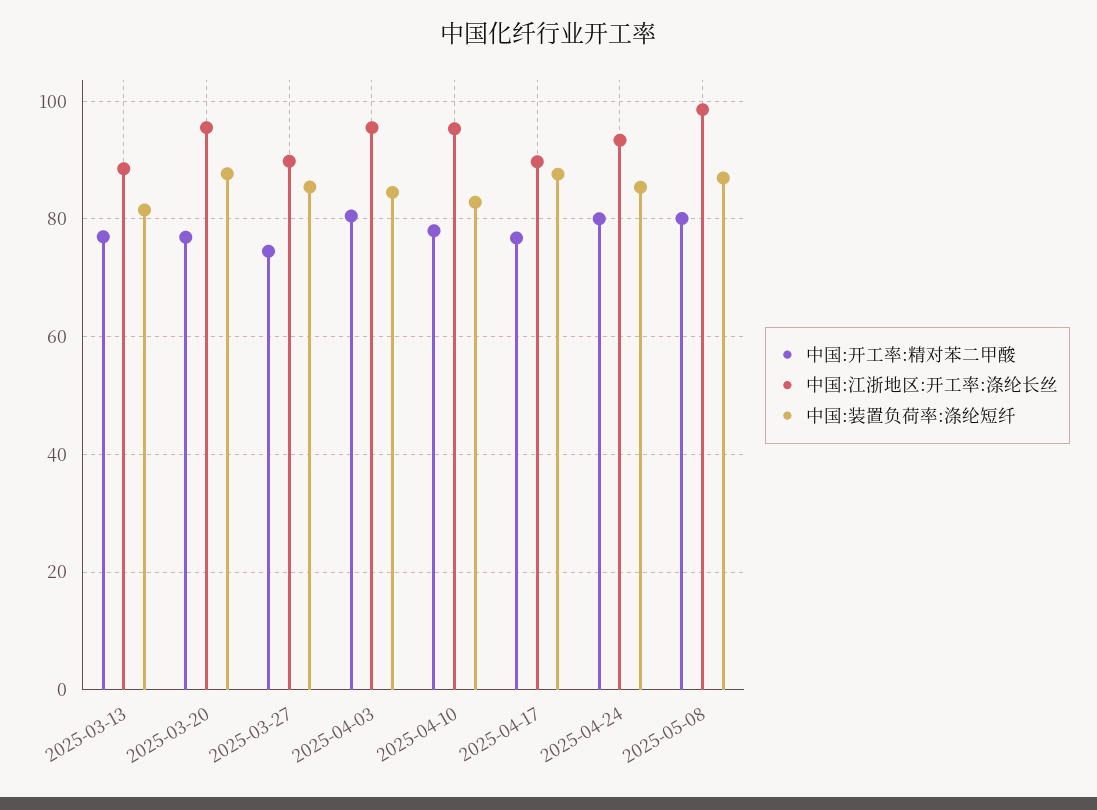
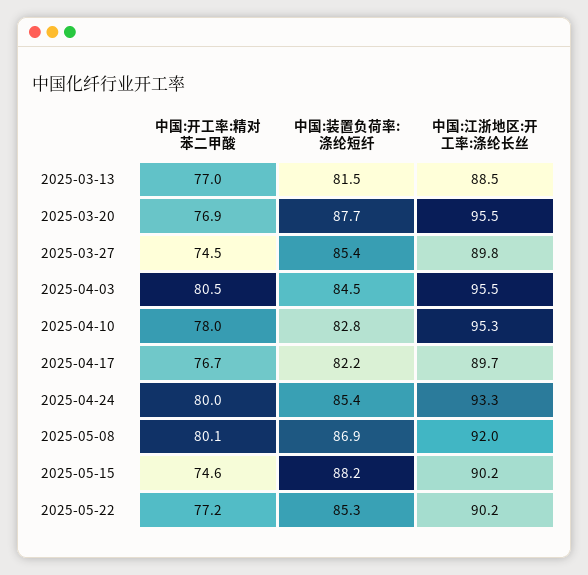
中国:装置负荷率:涤纶短纤, 2025-04-17: 88 -> 82.2
中国:江浙地区:开工率:涤纶长丝, 2025-05-08: 98 -> 92
中国:开工率:精对苯二甲酸, 2025-05-15: none -> 74.6
中国:装置负荷率:涤纶短纤, 2025-05-15: none -> 88.2
中国:江浙地区:开工率:涤纶长丝, 2025-05-15: none -> 90.2
中国:开工率:精对苯二甲酸, 2025-05-22: none -> 77.2
中国:装置负荷率:涤纶短纤, 2025-05-22: none -> 85.3
中国:江浙地区:开工率:涤纶长丝, 2025-05-22: none -> 90.2

